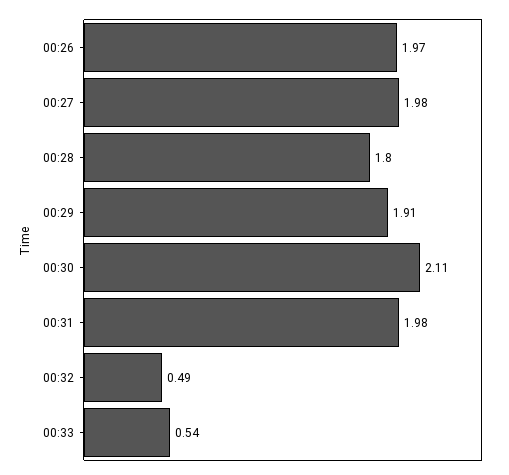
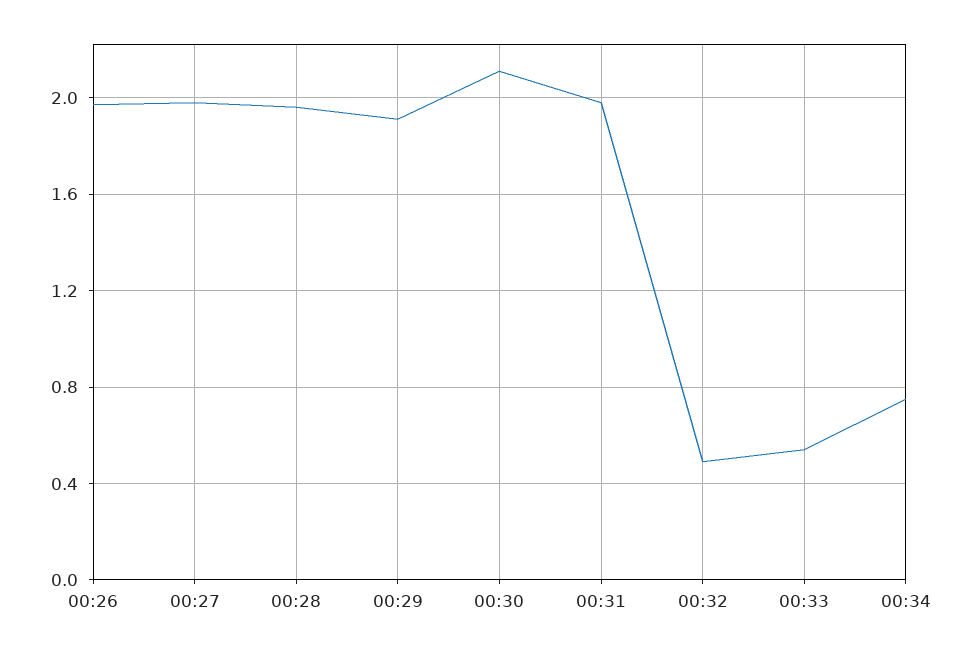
00:28: 1.8 -> 1.95
00:34: none -> 0.75

